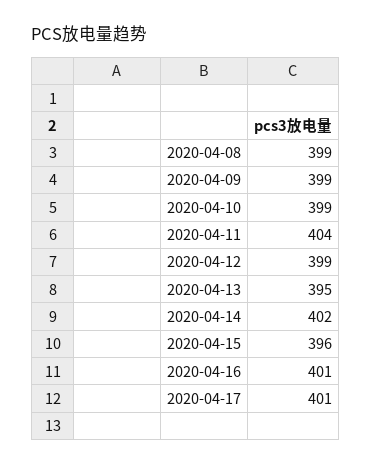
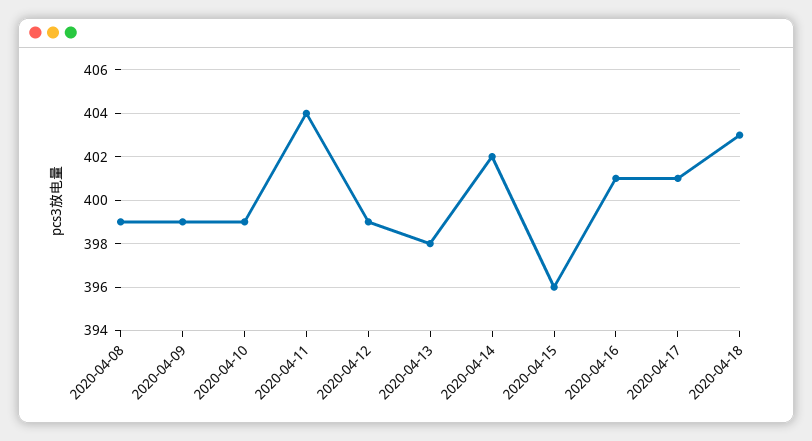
2020-04-13: 395 -> 398
2020-04-18: none -> 403

